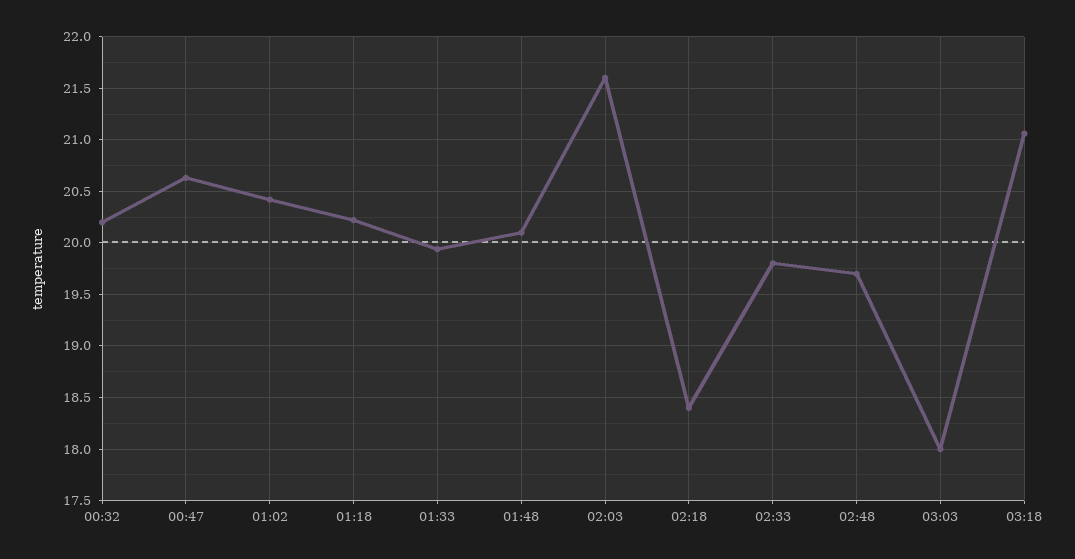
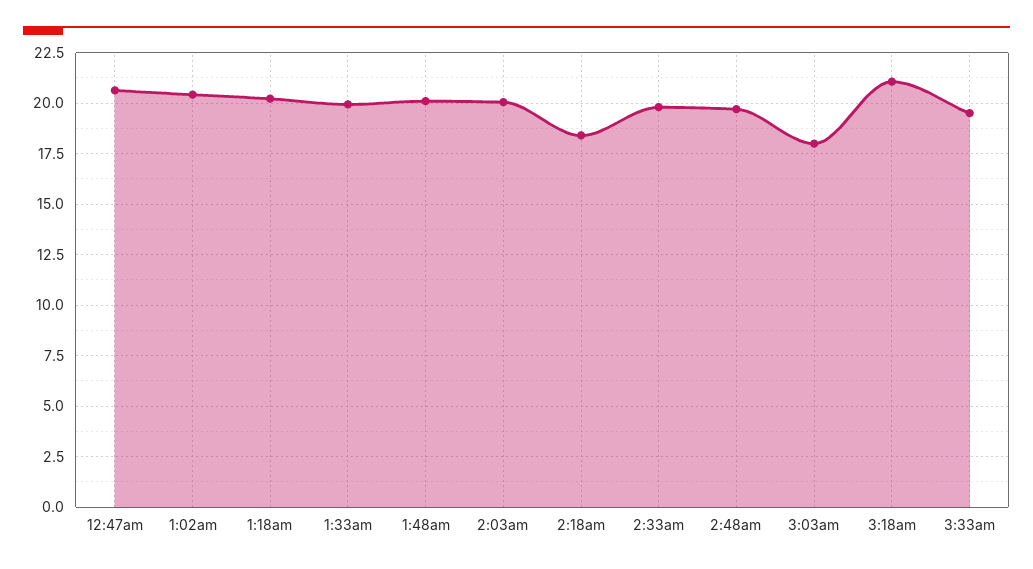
00:32: 20.2 -> none
02:03: 21.6 -> 20
3:33am: none -> 19.5

